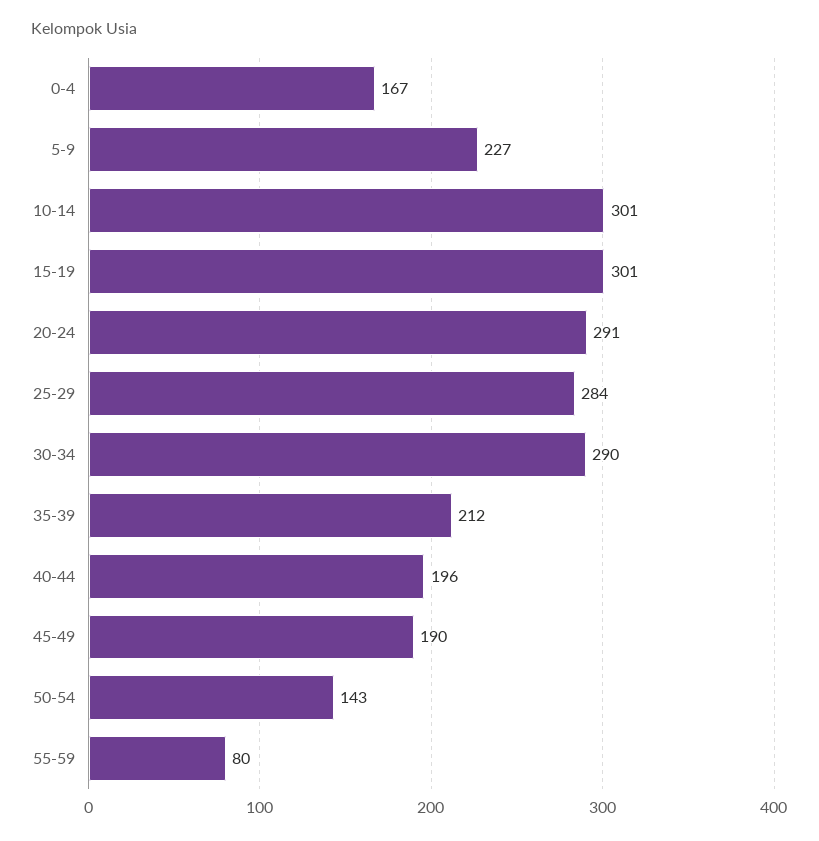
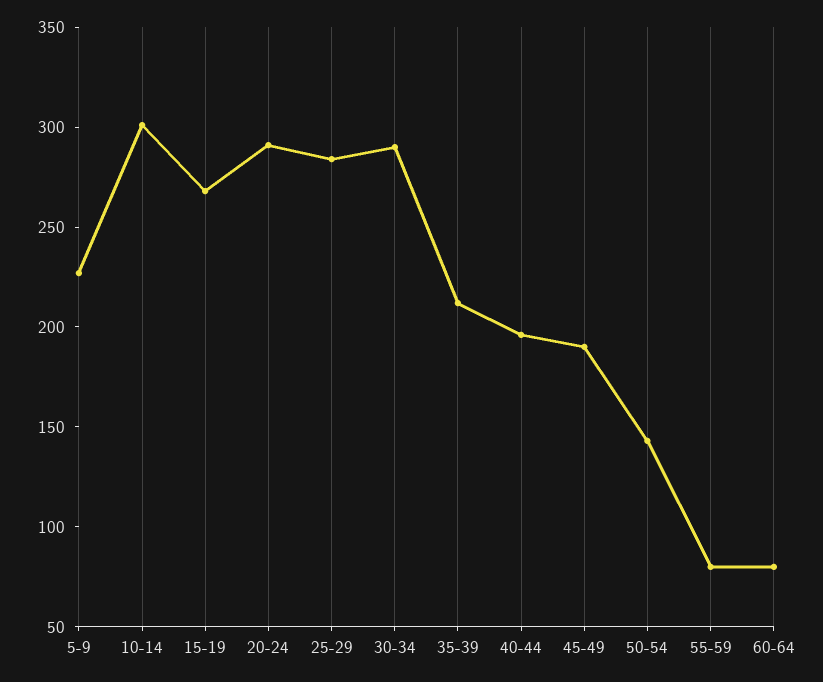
0-4: 167 -> none
15-19: 301 -> 270
60-64: none -> 80

